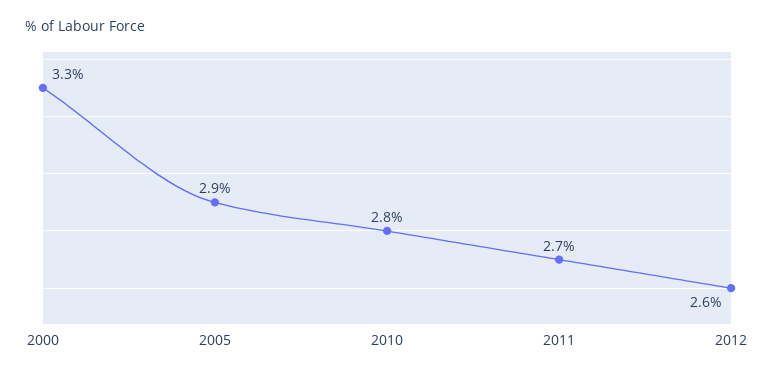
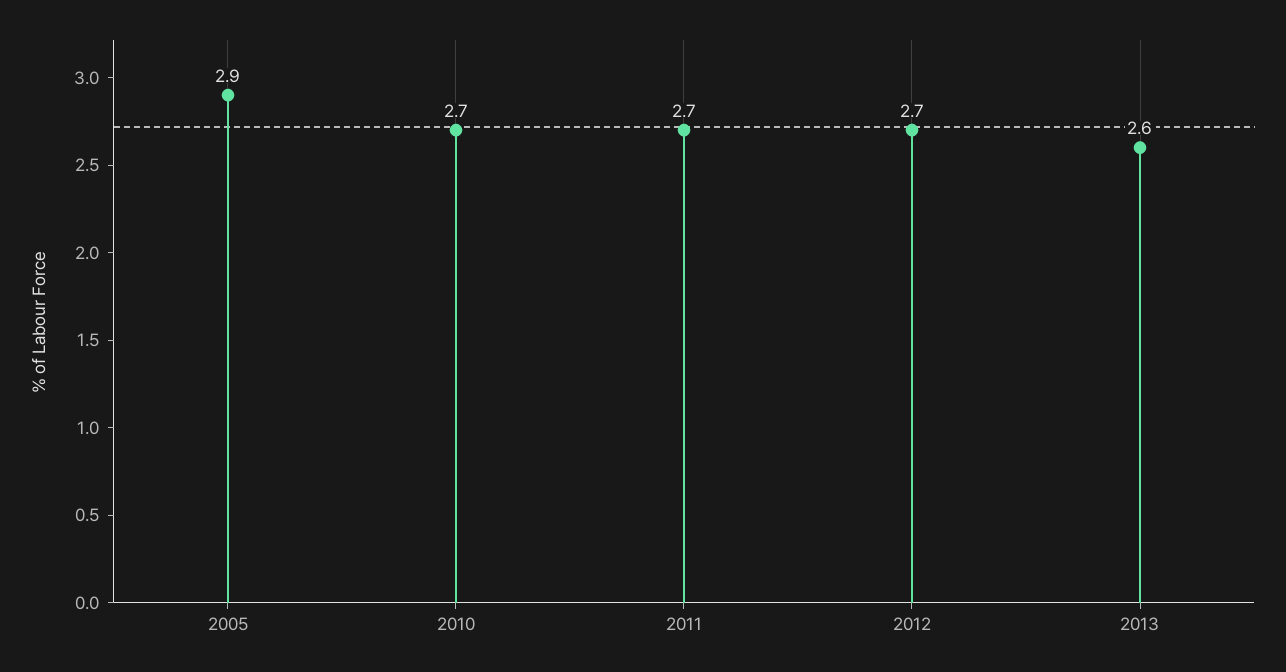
2000: 3.3 -> none
2010: 2.8 -> 2.7
2012: 2.6 -> 2.7
2013: none -> 2.6

